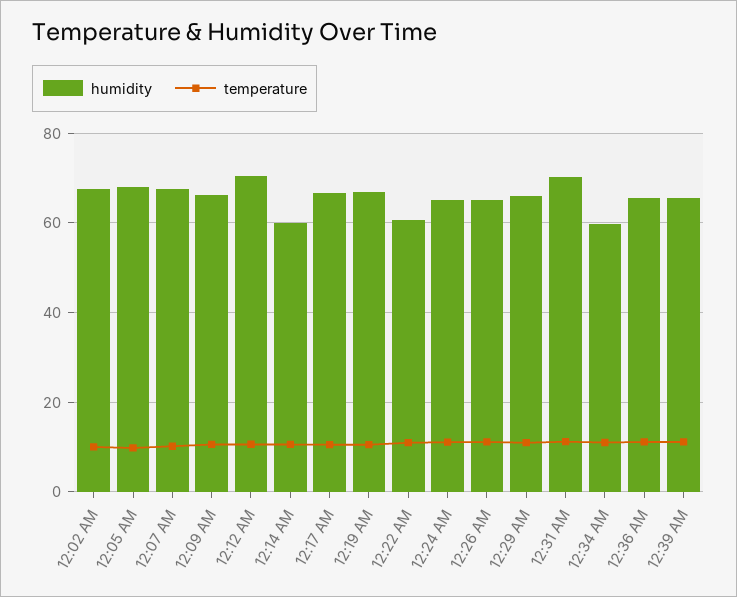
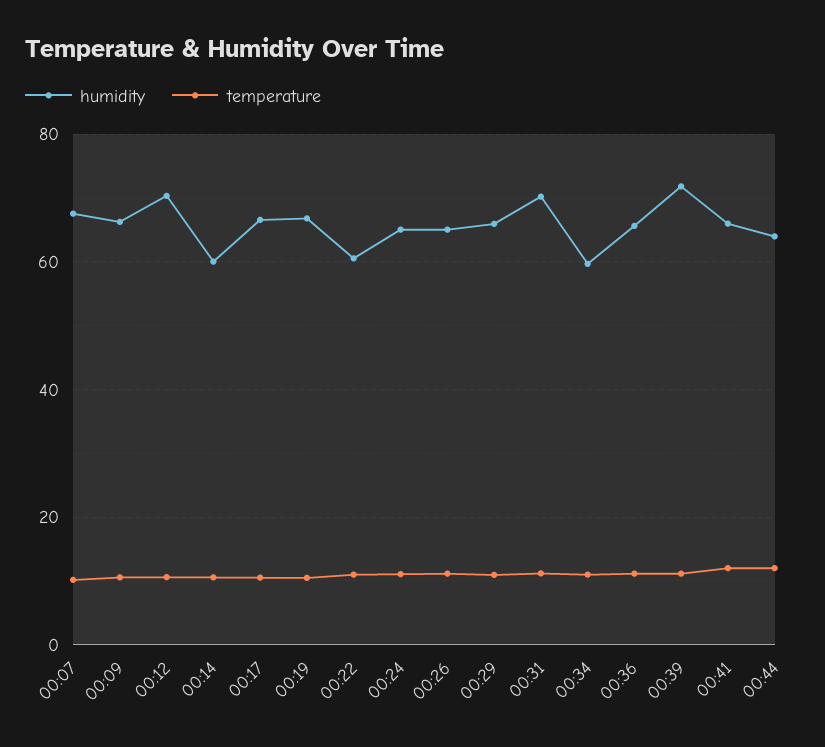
humidity, 12:02 AM: 68 -> none
temperature, 12:02 AM: 10 -> none
humidity, 12:05 AM: 68 -> none
temperature, 12:05 AM: 10 -> none
humidity, 12:39 AM: 66 -> 72
humidity, 00:41: none -> 66
temperature, 00:41: none -> 12
humidity, 00:44: none -> 64
temperature, 00:44: none -> 12

